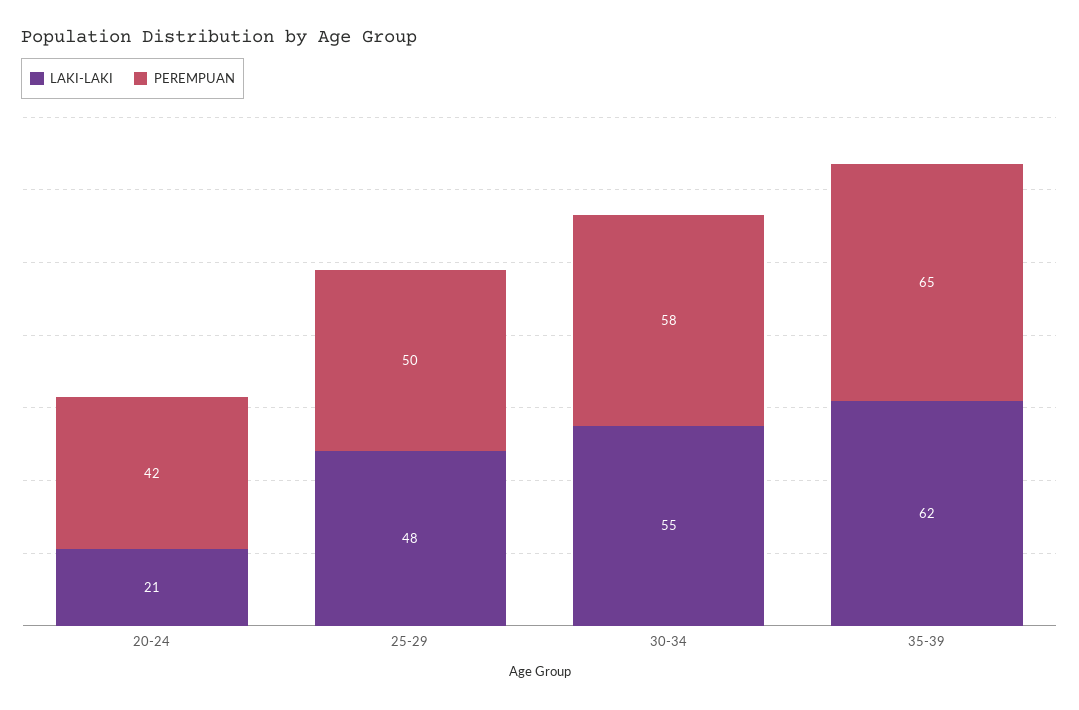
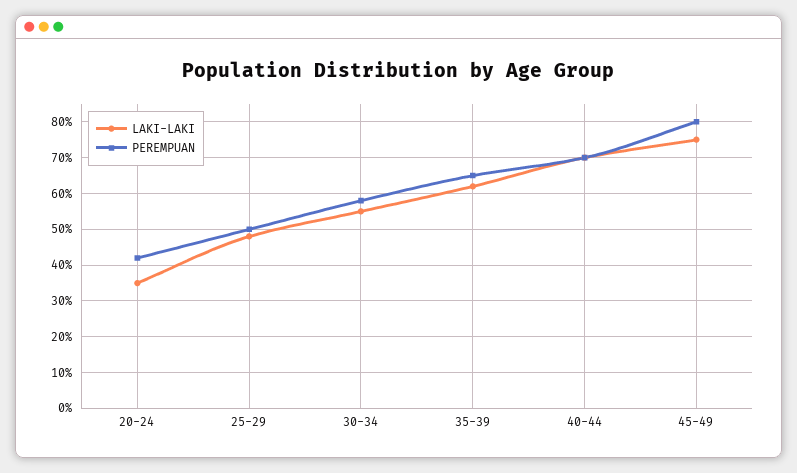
LAKI-LAKI, 20-24: 21 -> 35
LAKI-LAKI, 40-44: none -> 70
PEREMPUAN, 40-44: none -> 70
LAKI-LAKI, 45-49: none -> 75
PEREMPUAN, 45-49: none -> 80

